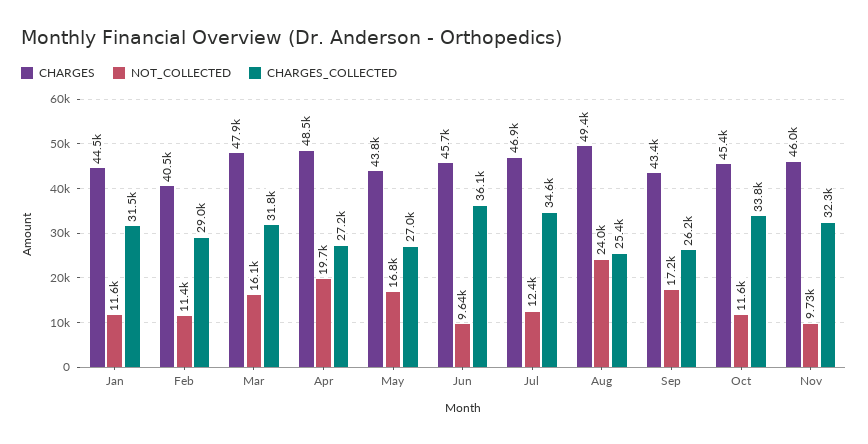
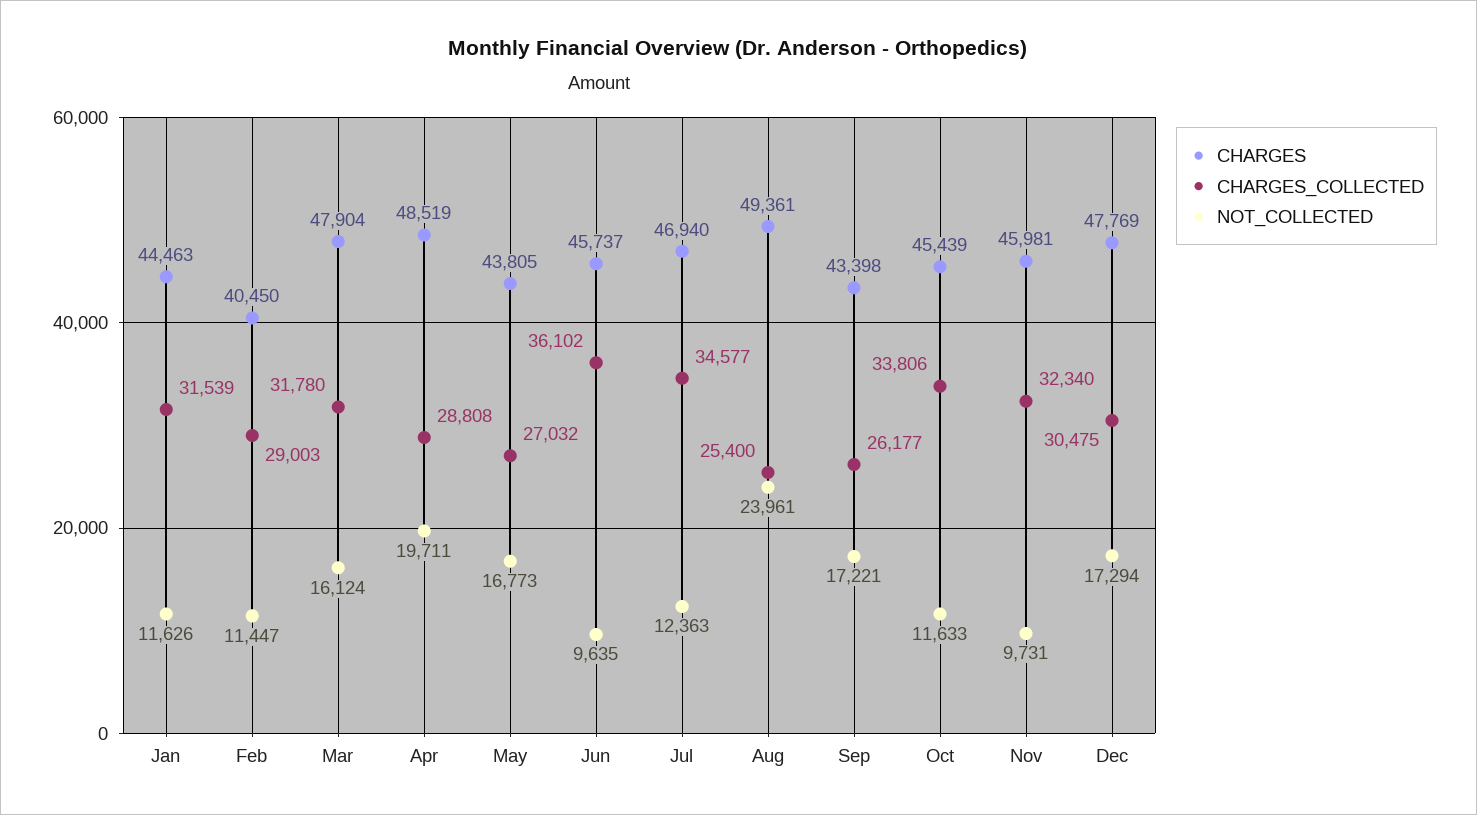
CHARGES_COLLECTED, Apr: 27200 -> 28808
CHARGES, Dec: none -> 47769
CHARGES_COLLECTED, Dec: none -> 30475
NOT_COLLECTED, Dec: none -> 17294

